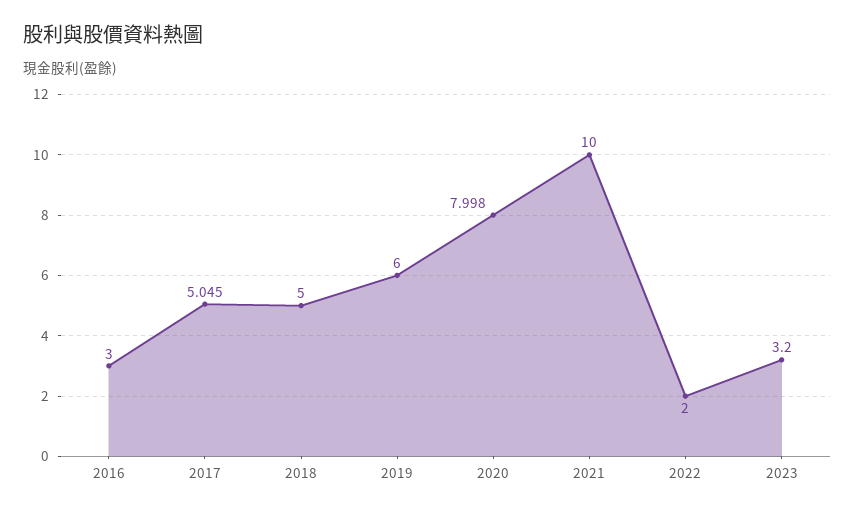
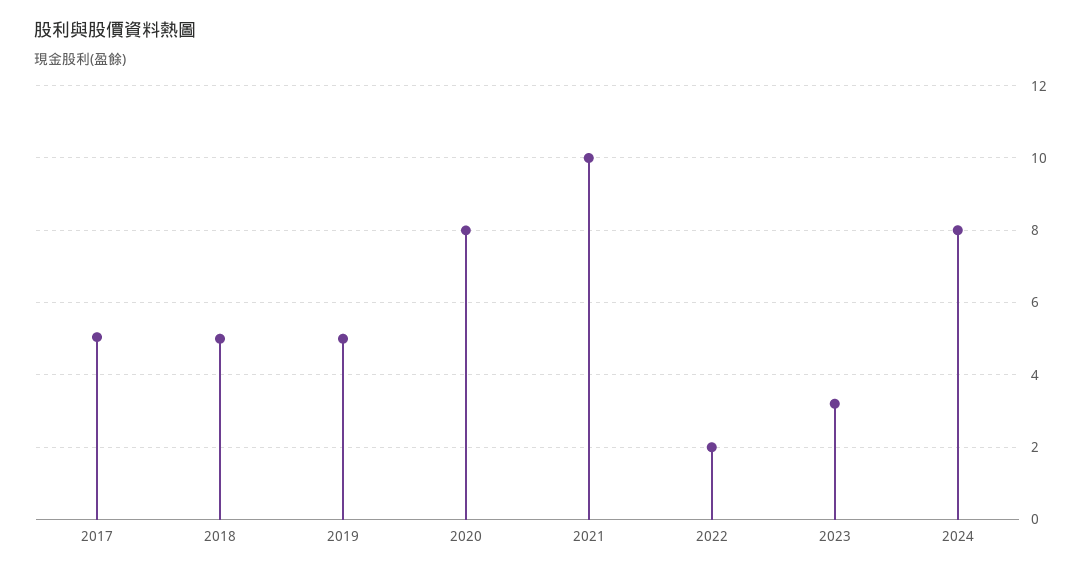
2016: 3 -> none
2019: 6 -> 5
2024: none -> 8

